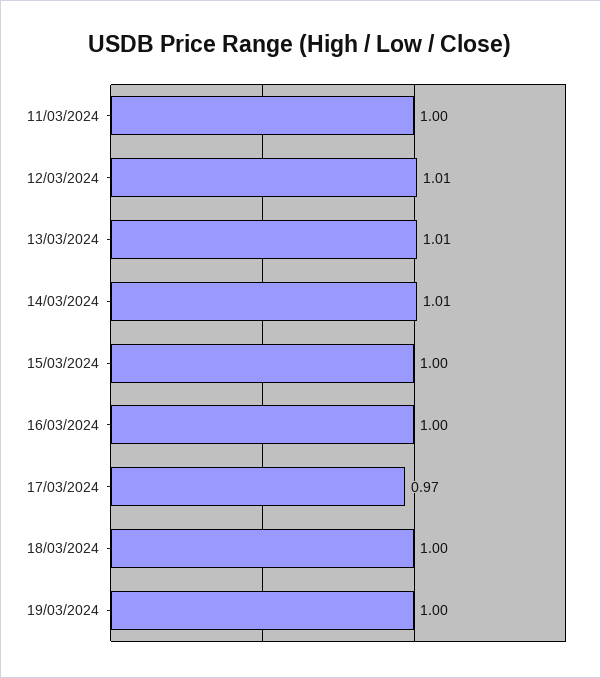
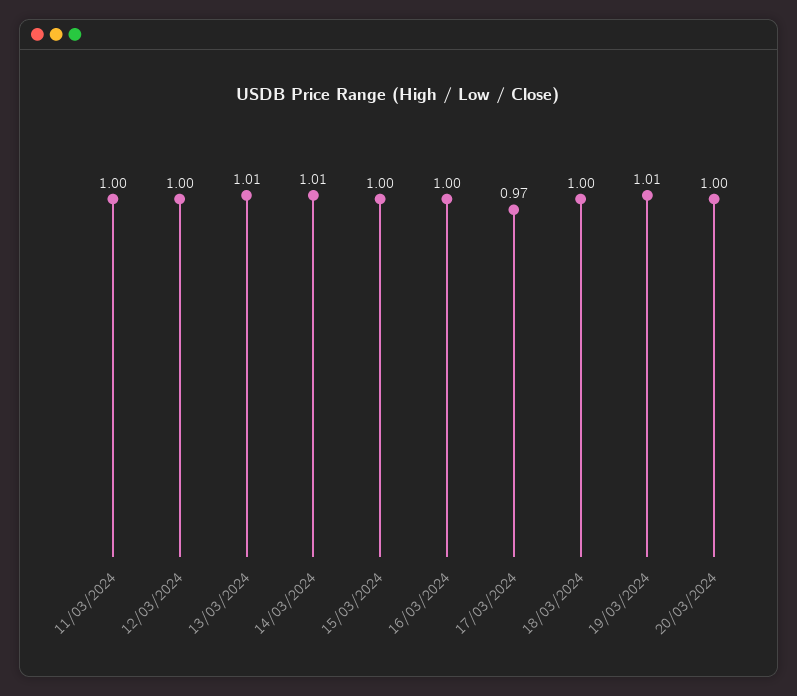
12/03/2024: 1.01 -> 1
19/03/2024: 1 -> 1.01
20/03/2024: none -> 1

